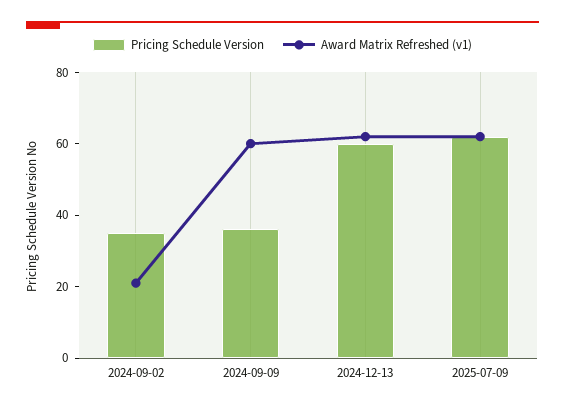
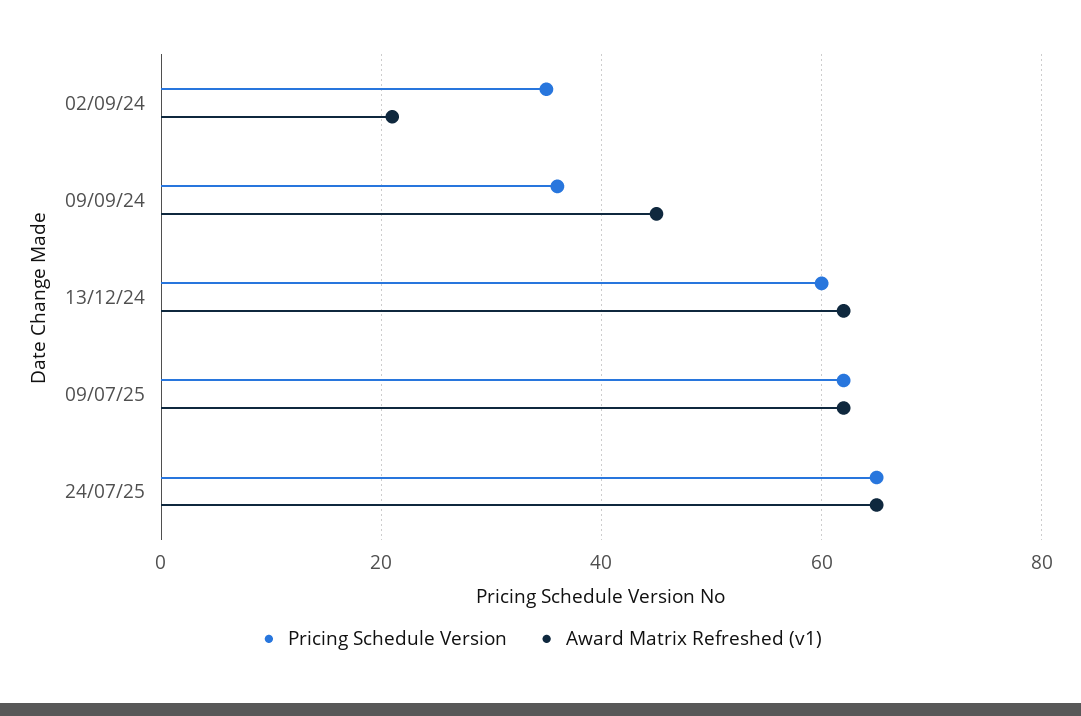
Award Matrix Refreshed (v1), 2024-09-09: 60 -> 45
Pricing Schedule Version, 24/07/25: none -> 65
Award Matrix Refreshed (v1), 24/07/25: none -> 65

